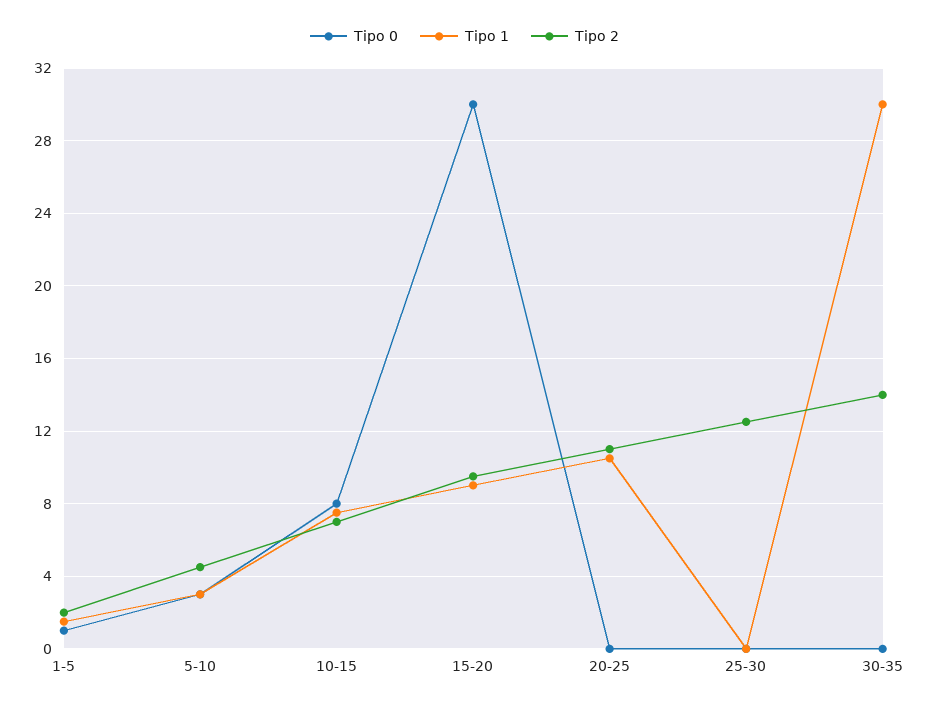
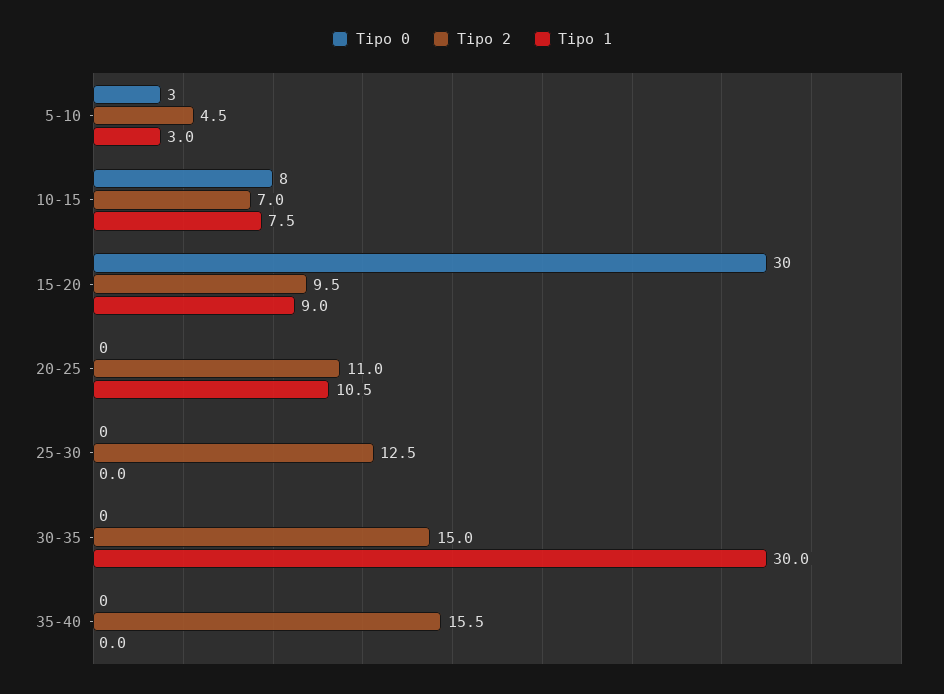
Tipo 0, 1-5: 1 -> none
Tipo 1, 1-5: 1.5 -> none
Tipo 2, 1-5: 2 -> none
Tipo 2, 30-35: 14 -> 15
Tipo 0, 35-40: none -> 0
Tipo 2, 35-40: none -> 15.5
Tipo 1, 35-40: none -> 0

